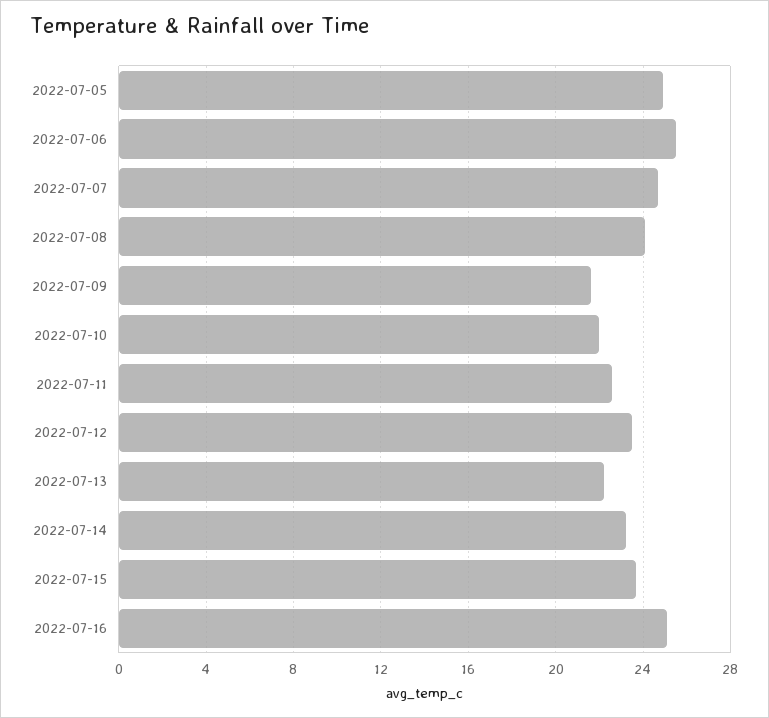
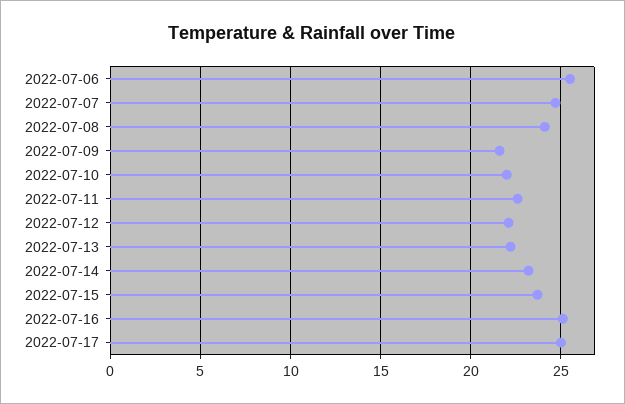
2022-07-05: 25 -> none
2022-07-12: 23.5 -> 22
2022-07-17: none -> 25

